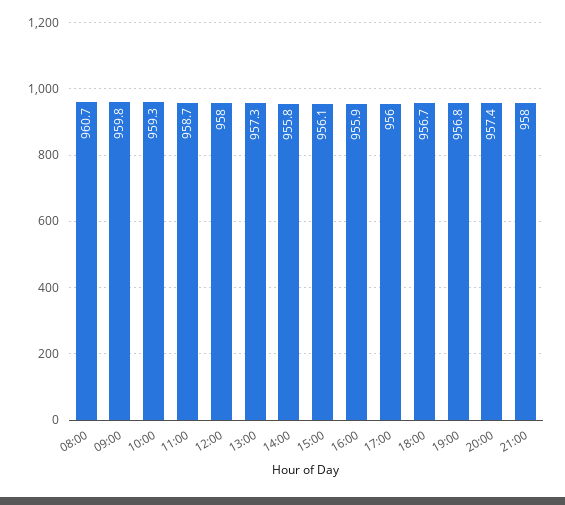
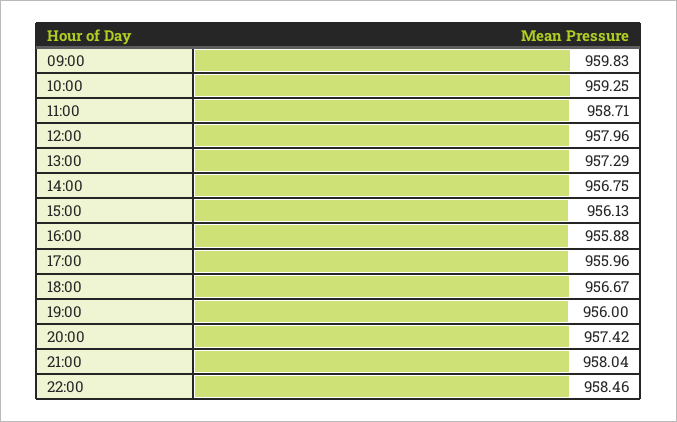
08:00: 960.7 -> none
14:00: 955.8 -> 956.75
19:00: 956.8 -> 956
22:00: none -> 958.46

